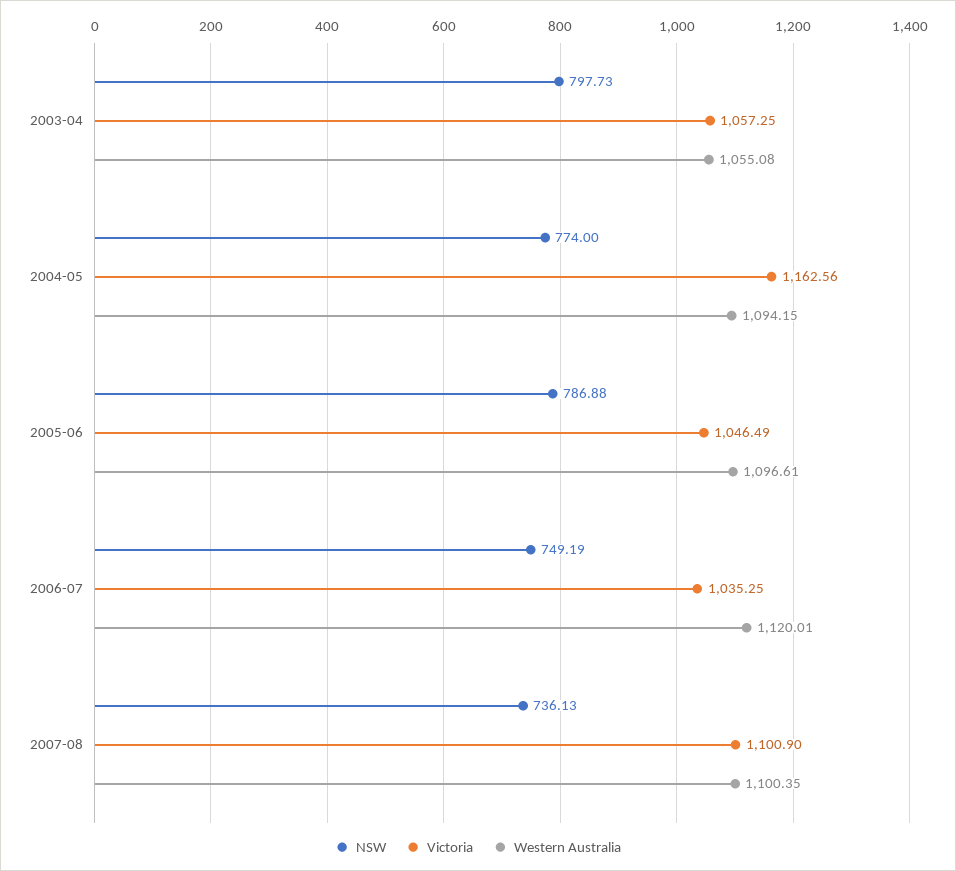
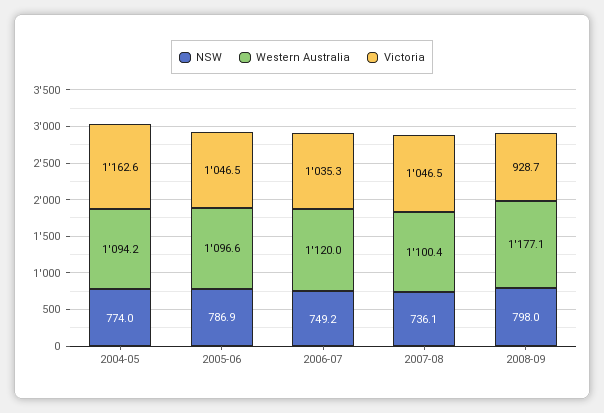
NSW, 2003-04: 797.73 -> none
Victoria, 2003-04: 1057.25 -> none
Western Australia, 2003-04: 1055.08 -> none
Victoria, 2007-08: 1100.9 -> 1046.5
NSW, 2008-09: none -> 798
Western Australia, 2008-09: none -> 1177.1
Victoria, 2008-09: none -> 928.7

